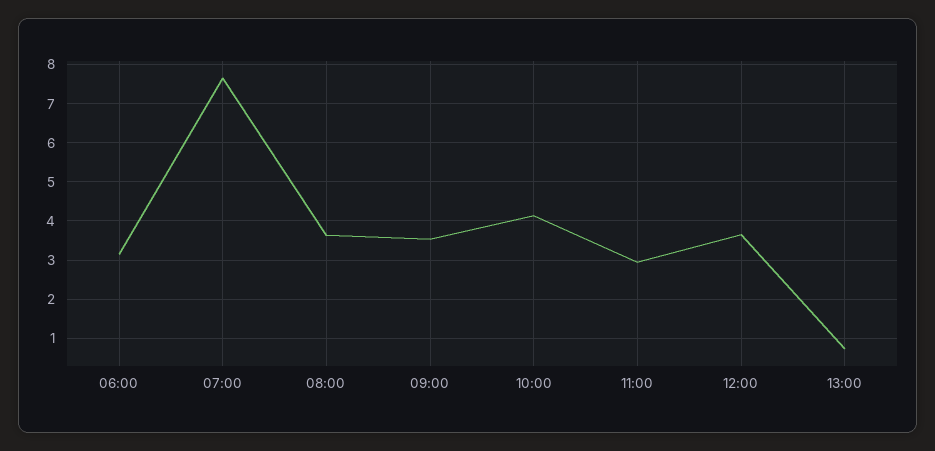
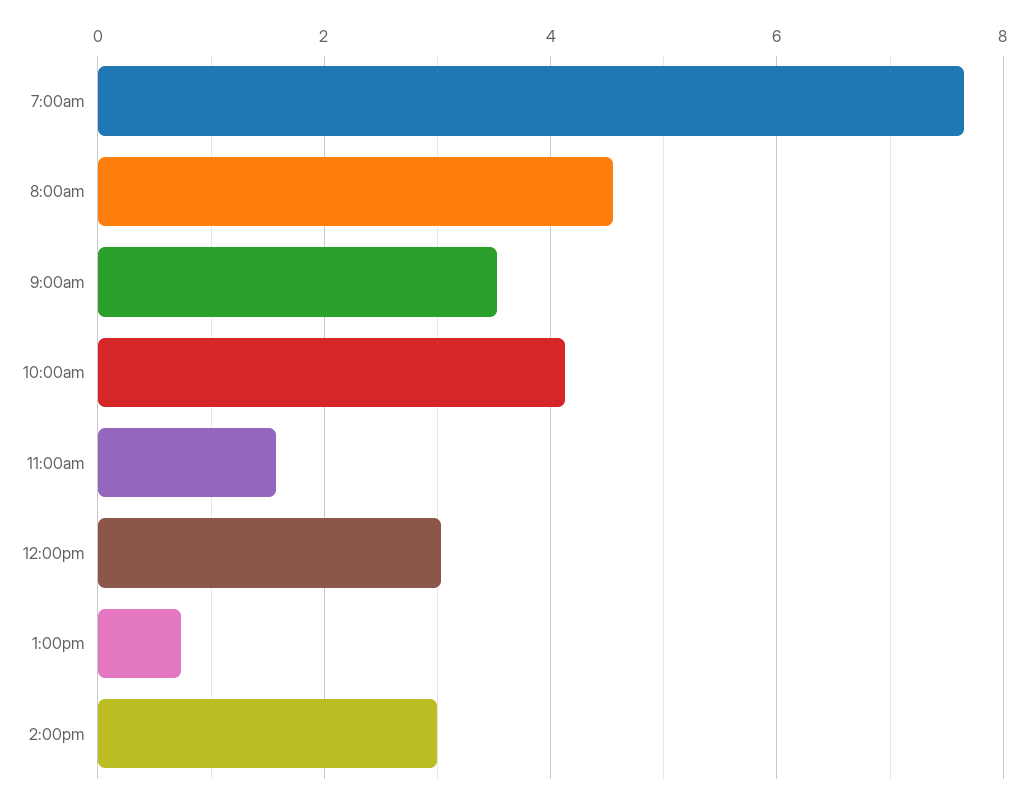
06:00: 3.2 -> none
08:00: 3.6 -> 4.6
11:00: 3 -> 1.6
12:00: 3.6 -> 3
2:00pm: none -> 3

